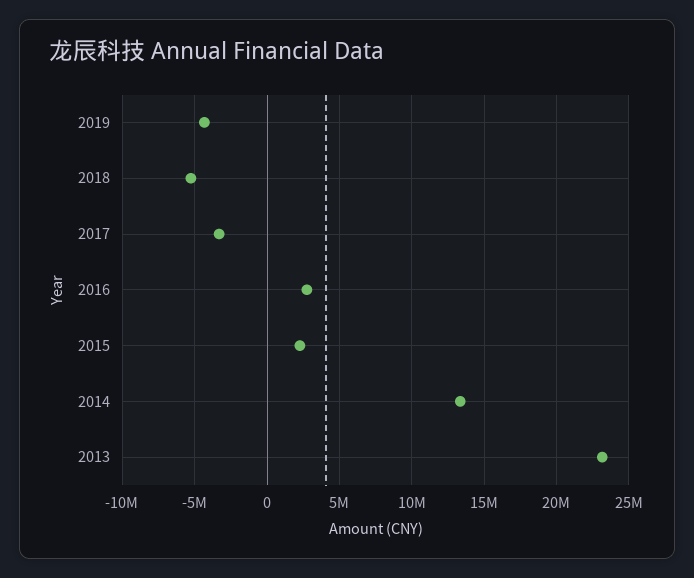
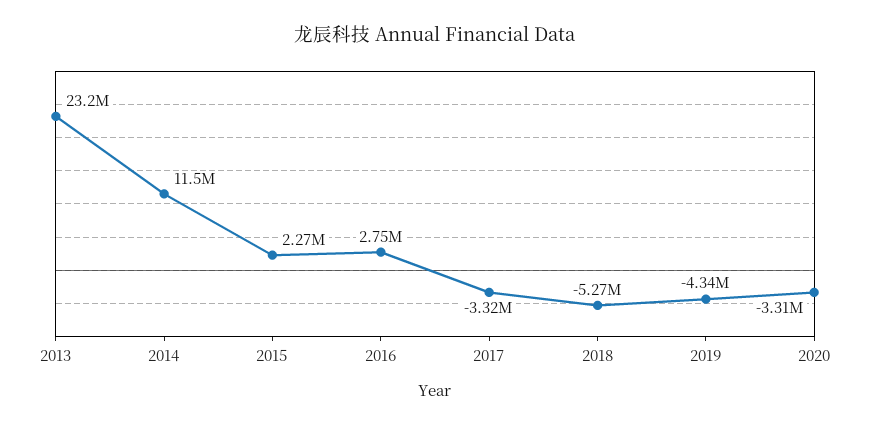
2014: 13500000 -> 11500000
2020: none -> -3310000

